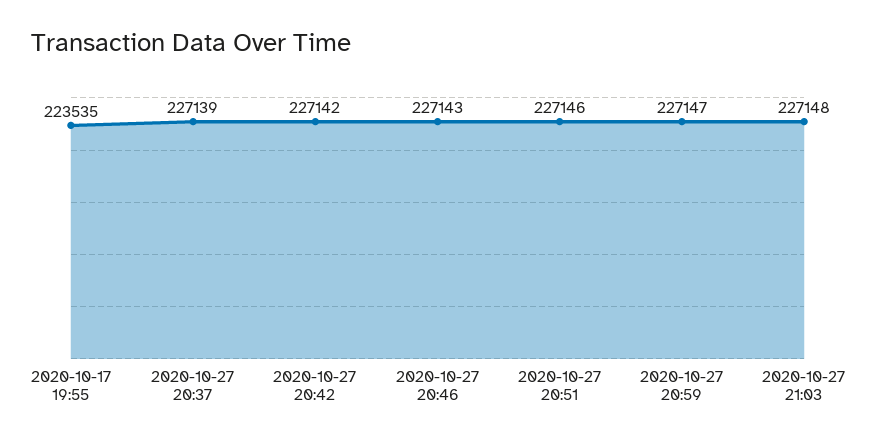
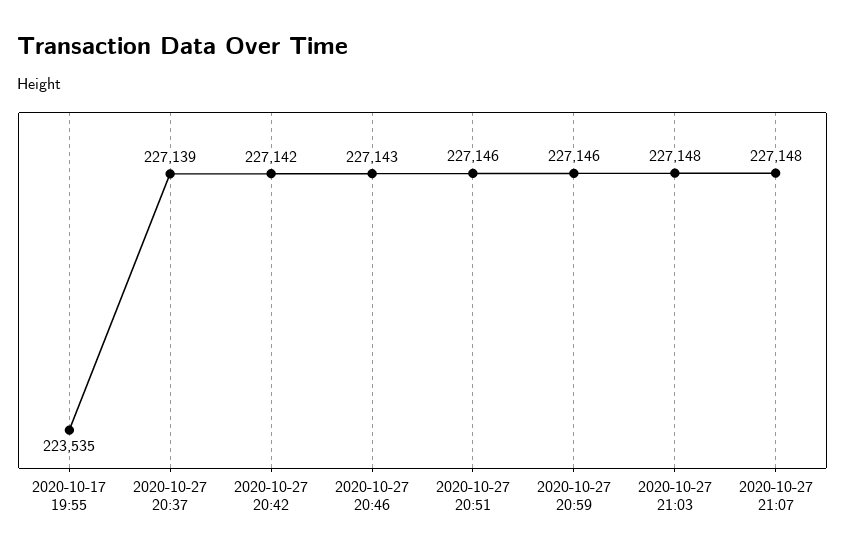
2020-10-27 20:59: 227147 -> 227146
2020-10-27 21:07: none -> 227148

